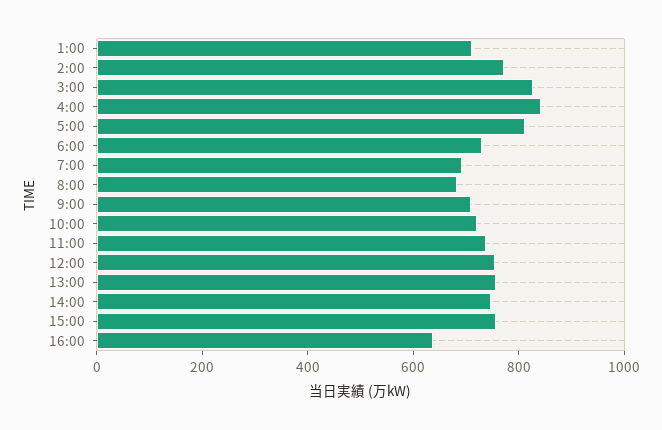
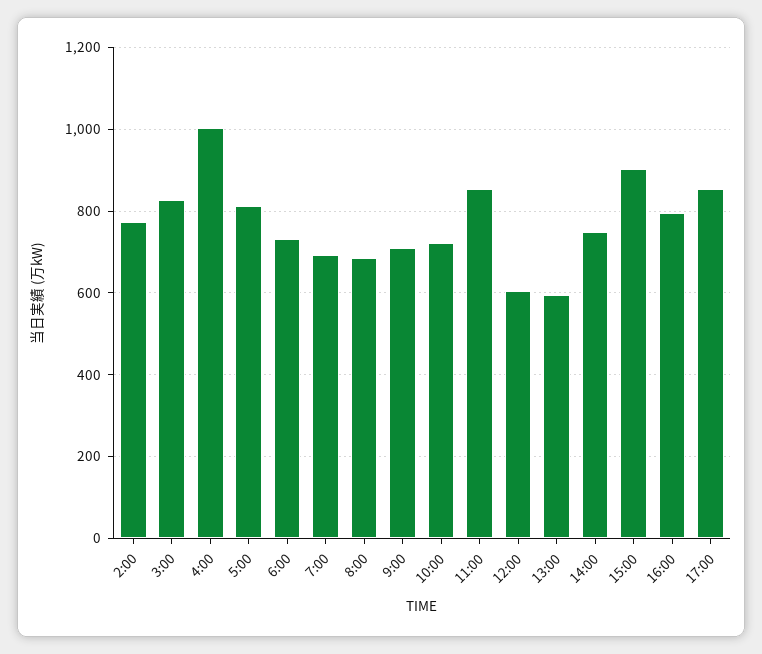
1:00: 700 -> none
4:00: 850 -> 1000
11:00: 750 -> 860
12:00: 750 -> 600
13:00: 750 -> 600
15:00: 750 -> 900
16:00: 650 -> 800
17:00: none -> 860

